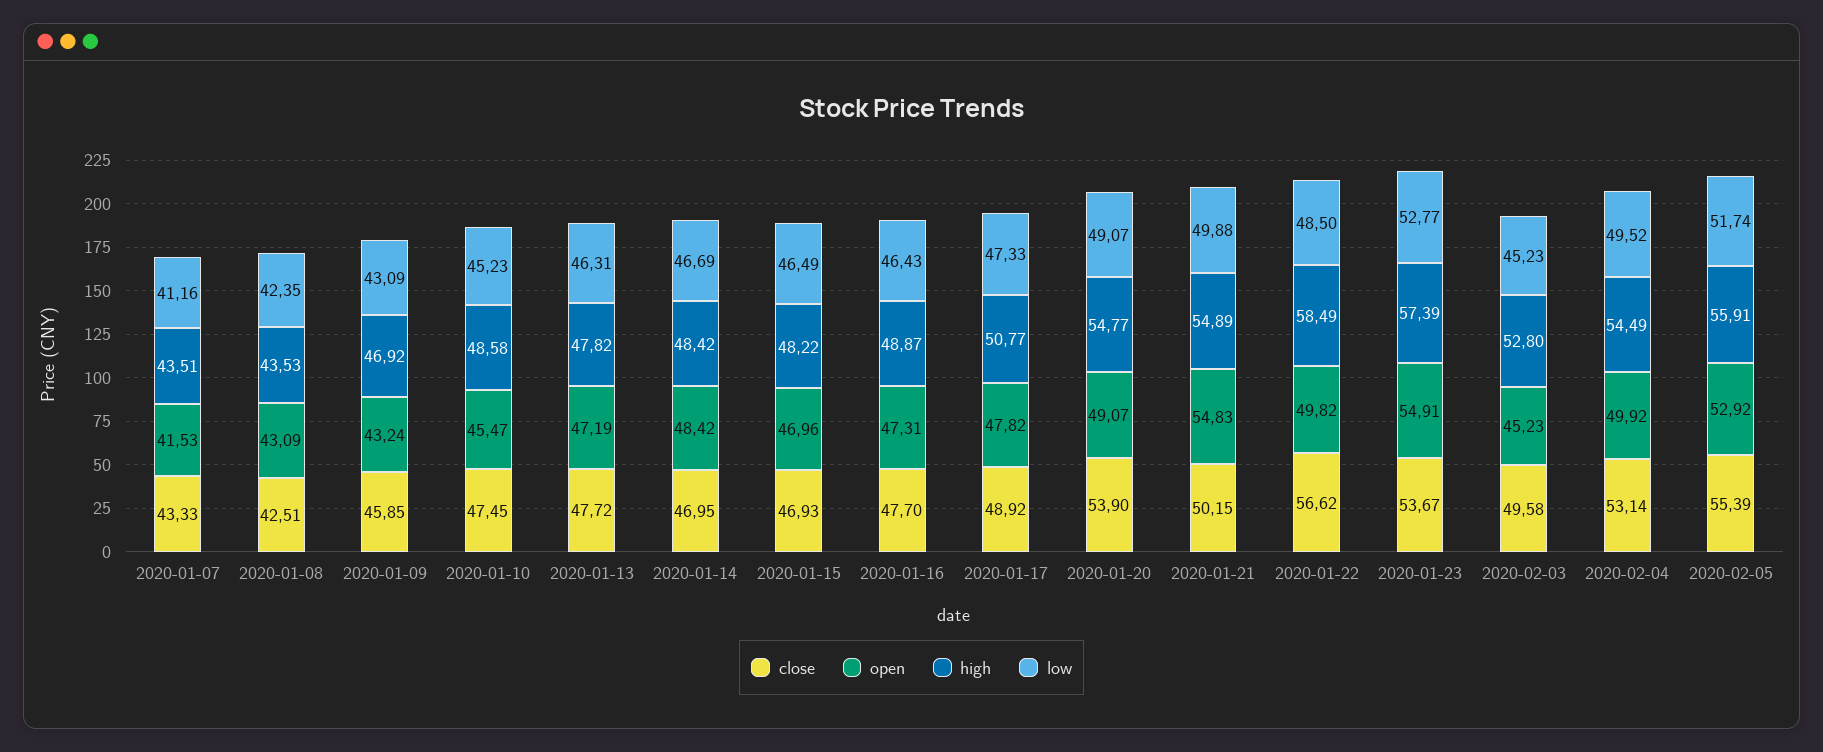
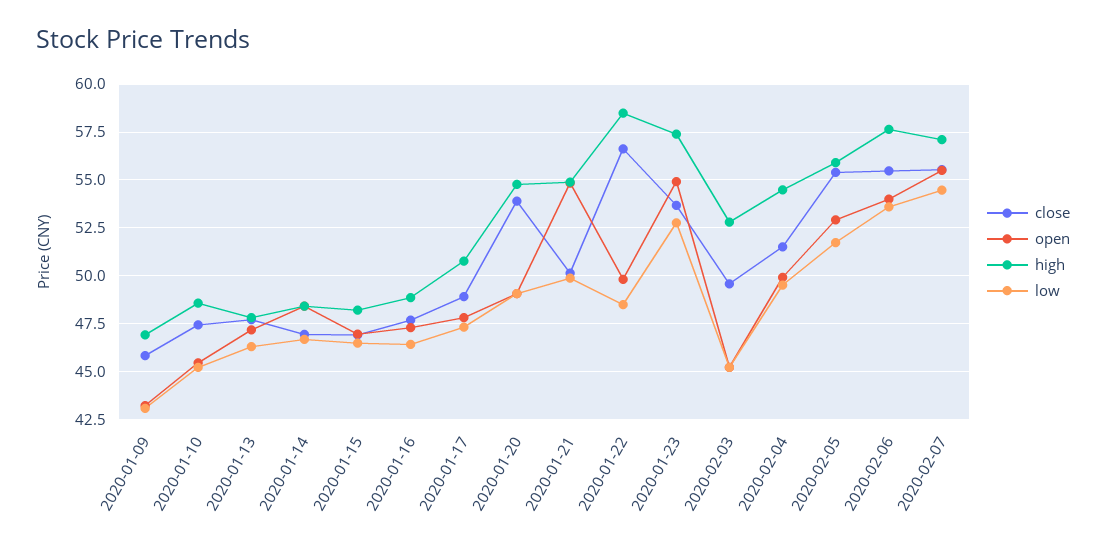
close, 2020-01-07: 43.33 -> none
open, 2020-01-07: 41.53 -> none
high, 2020-01-07: 43.51 -> none
low, 2020-01-07: 41.16 -> none
close, 2020-01-08: 42.51 -> none
open, 2020-01-08: 43.09 -> none
high, 2020-01-08: 43.53 -> none
low, 2020-01-08: 42.35 -> none
close, 2020-02-04: 53.14 -> 51.5
close, 2020-02-06: none -> 55.5
open, 2020-02-06: none -> 54
high, 2020-02-06: none -> 57.5
low, 2020-02-06: none -> 53.5
close, 2020-02-07: none -> 55.5
open, 2020-02-07: none -> 55.5
high, 2020-02-07: none -> 57
low, 2020-02-07: none -> 54.5

